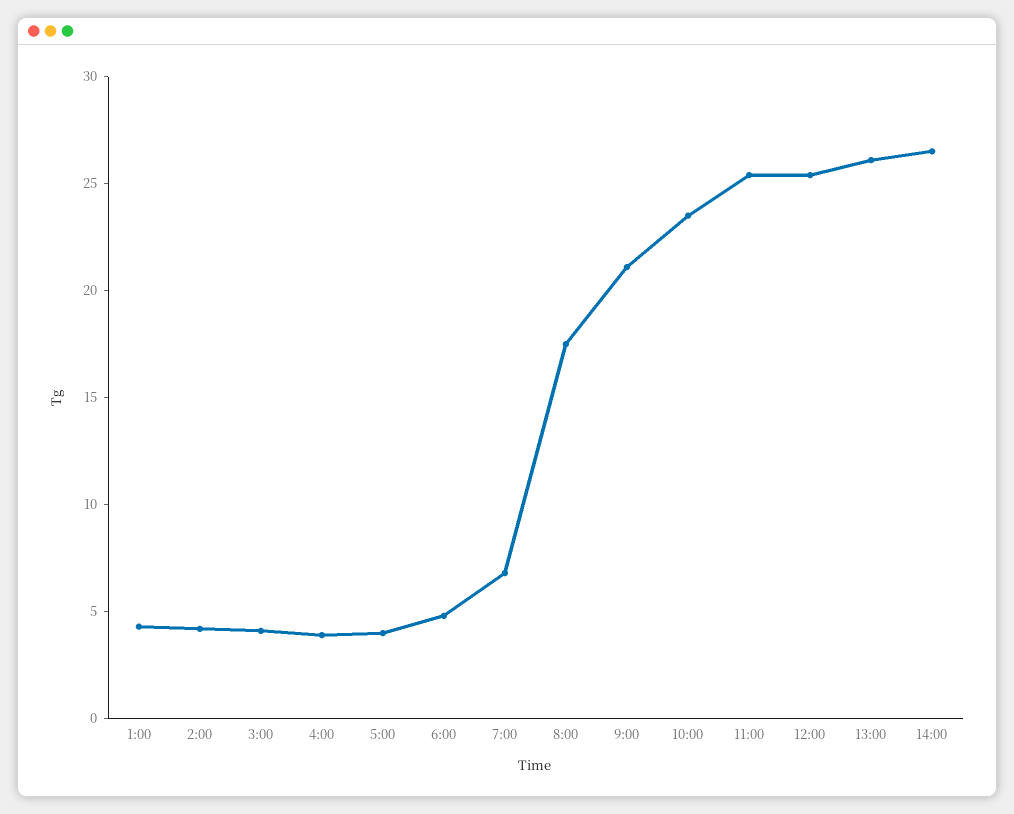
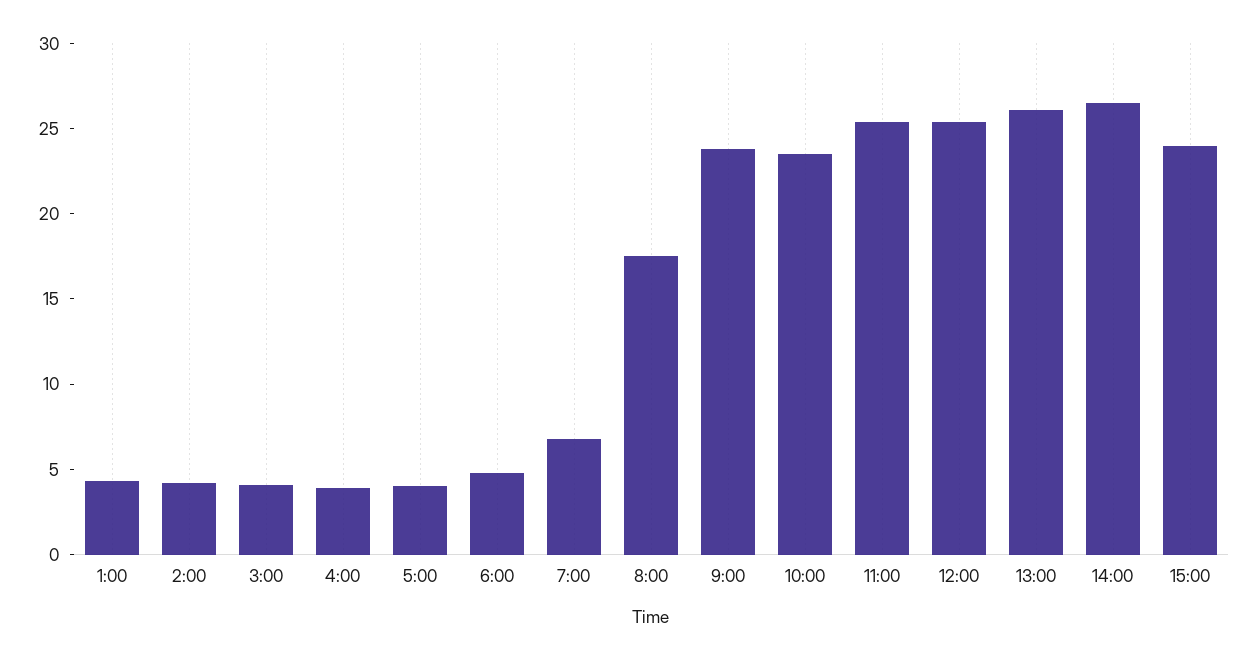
9:00: 21 -> 24
15:00: none -> 24

